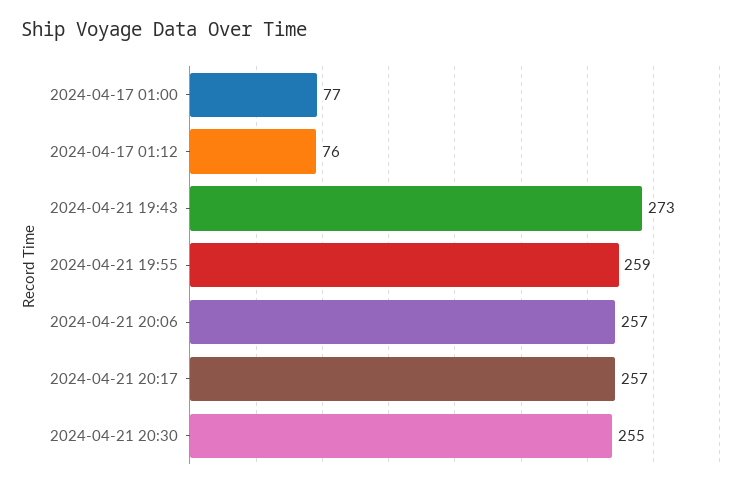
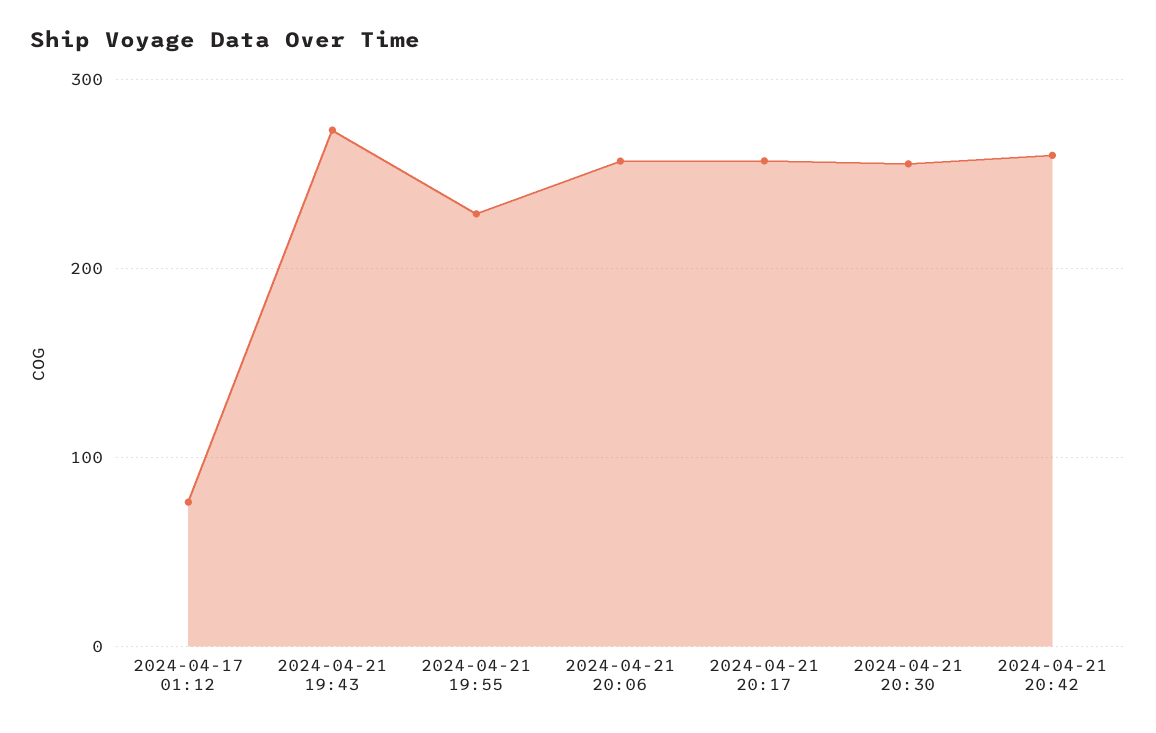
2024-04-17 01:00: 77 -> none
2024-04-21 19:55: 259 -> 230
2024-04-21 20:42: none -> 260

